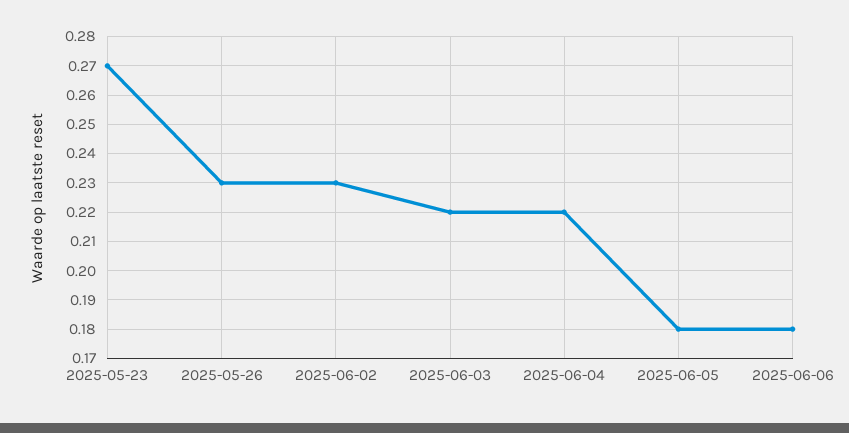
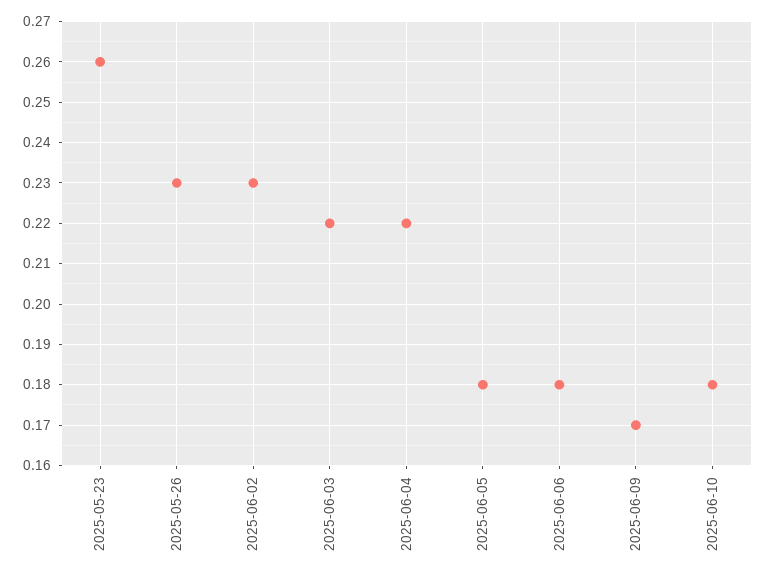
2025-05-23: 0.27 -> 0.26
2025-06-09: none -> 0.17
2025-06-10: none -> 0.18

